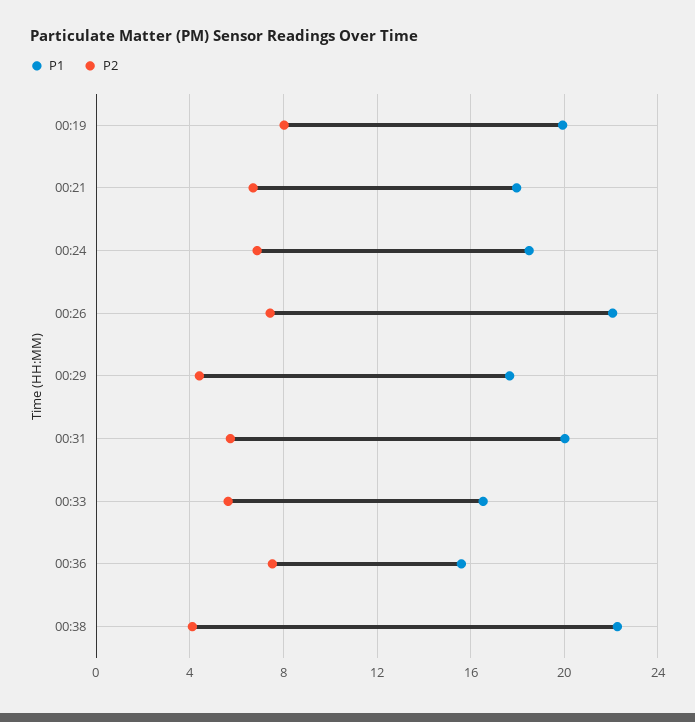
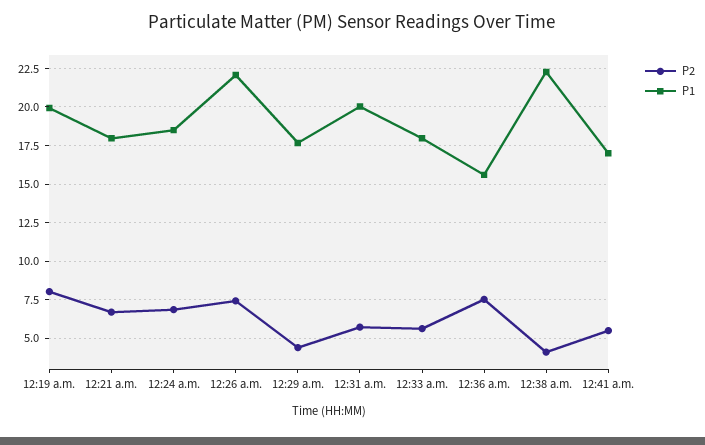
P1, 00:33: 16.5 -> 18
P2, 12:41 a.m.: none -> 5.5
P1, 12:41 a.m.: none -> 17

